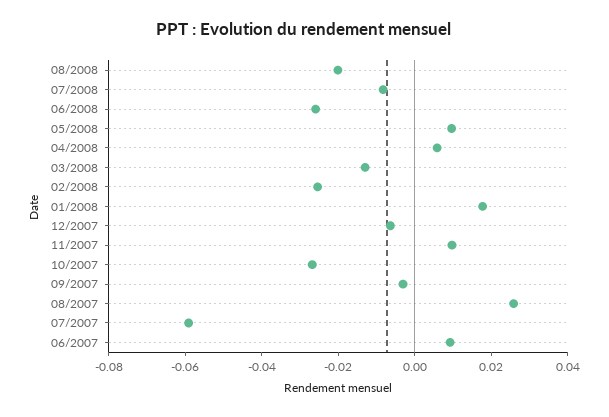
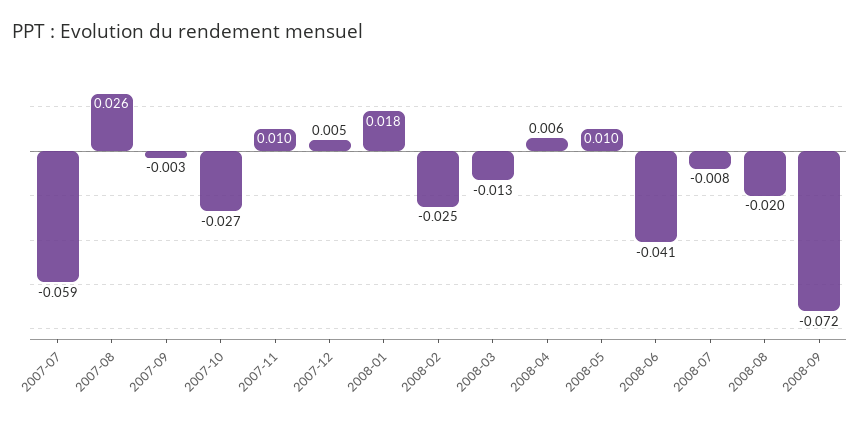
06/2008: -0.025 -> -0.041
12/2007: -0.005 -> 0.005
06/2007: 0.01 -> none
2008-09: none -> -0.072

